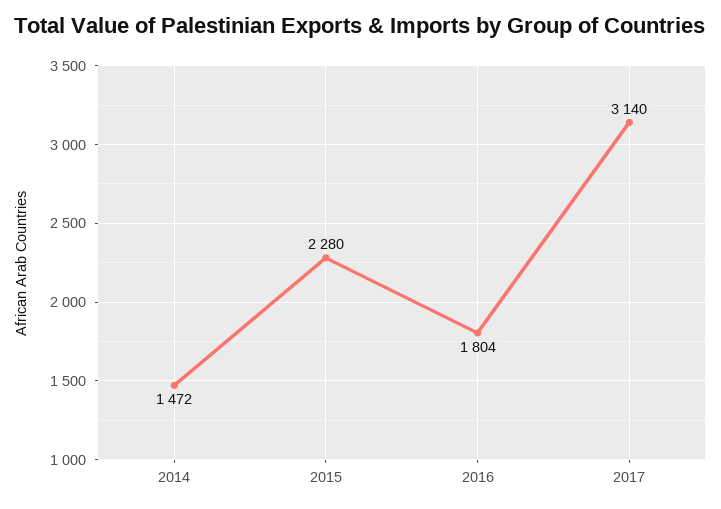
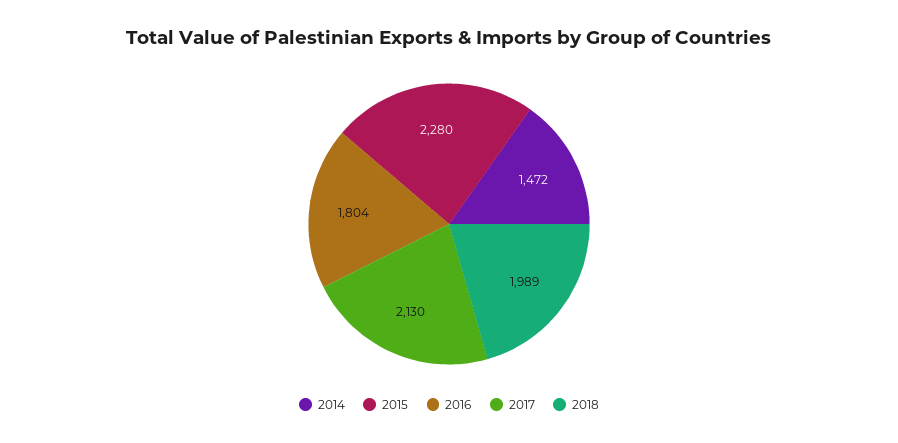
2017: 3140 -> 2130
2018: none -> 1989

